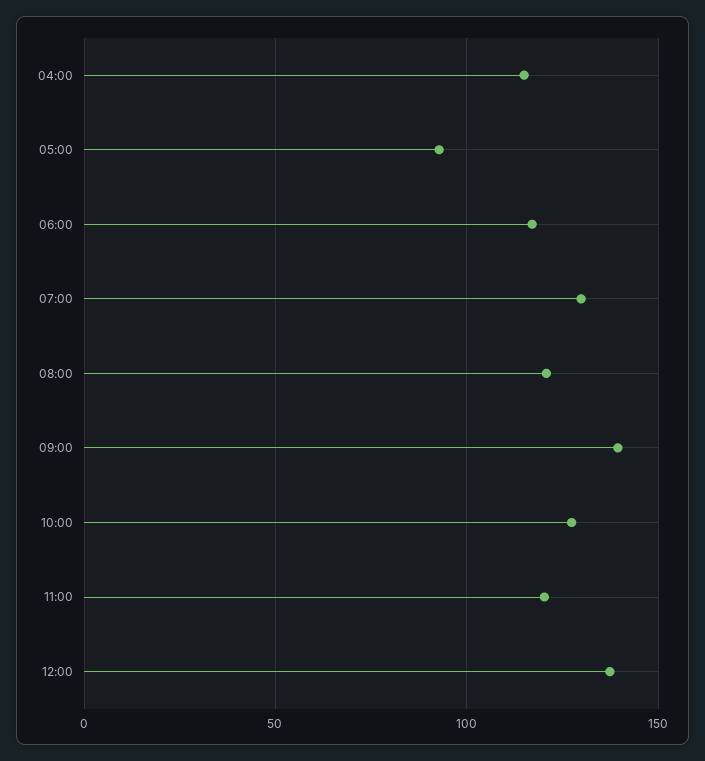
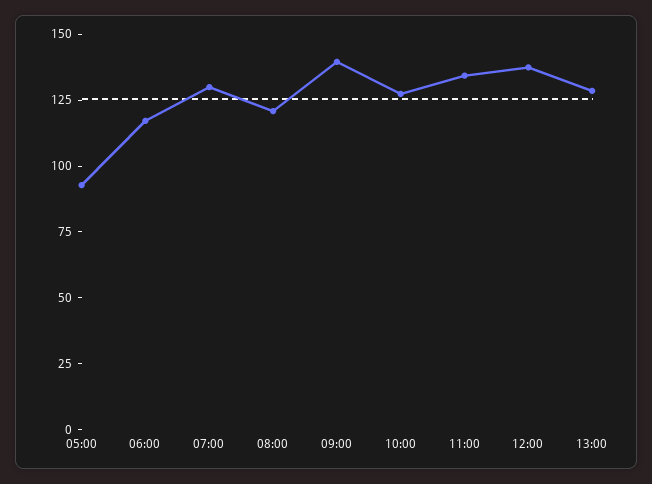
04:00: 115 -> none
11:00: 120 -> 135
13:00: none -> 130

